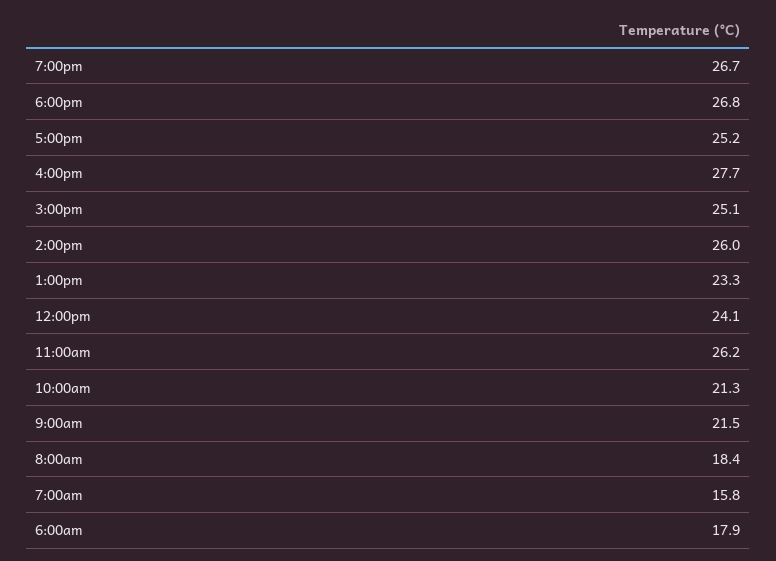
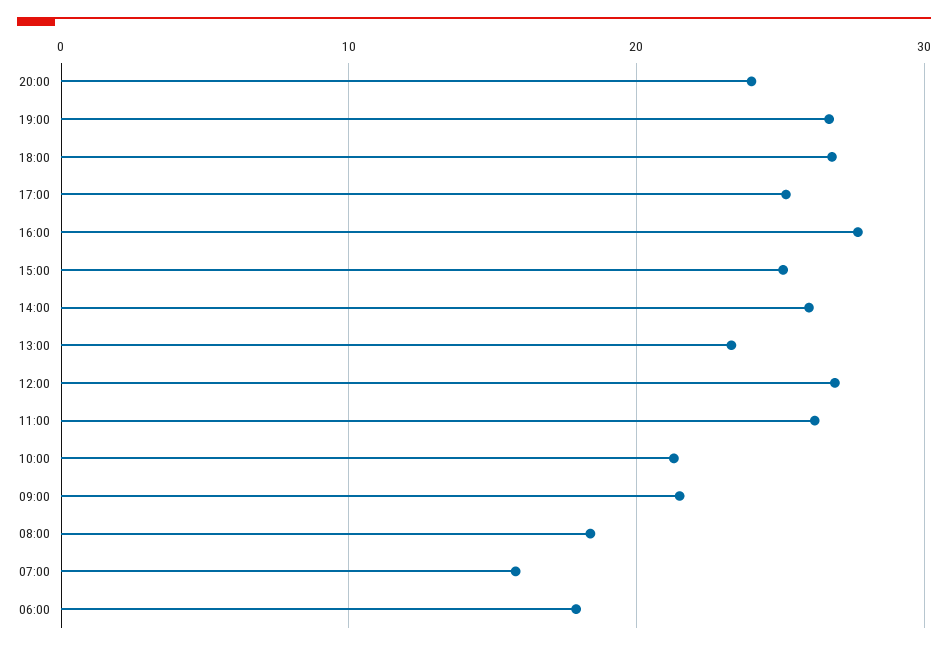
12:00pm: 24.1 -> 27
20:00: none -> 24

